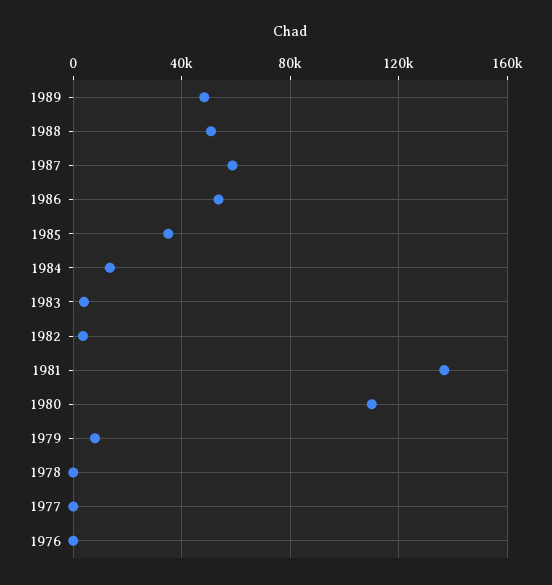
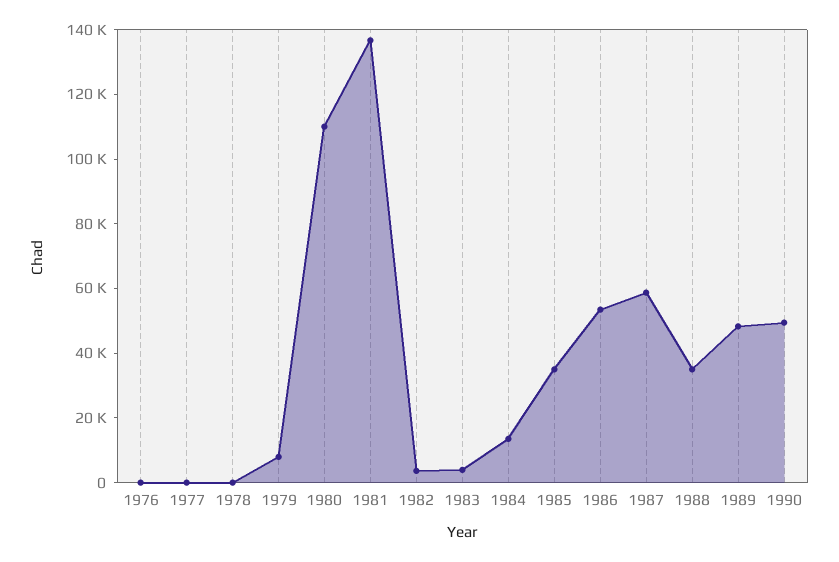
1988: 50000 -> 35000
1990: none -> 50000

